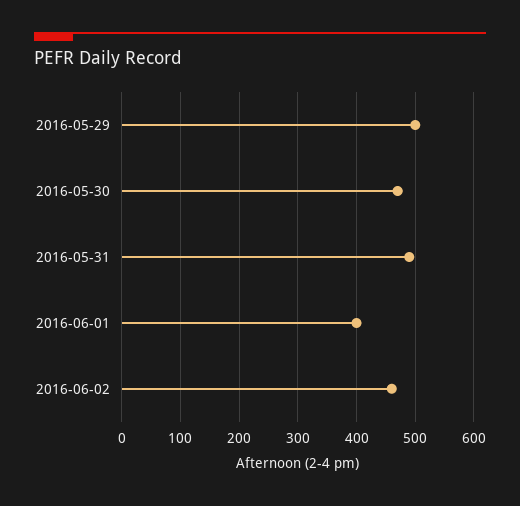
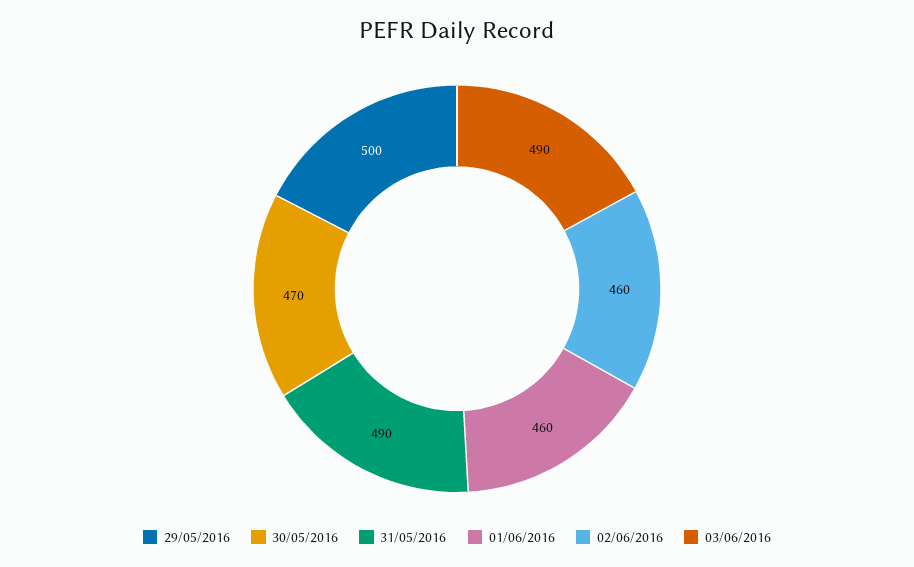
2016-06-01: 400 -> 460
03/06/2016: none -> 490

